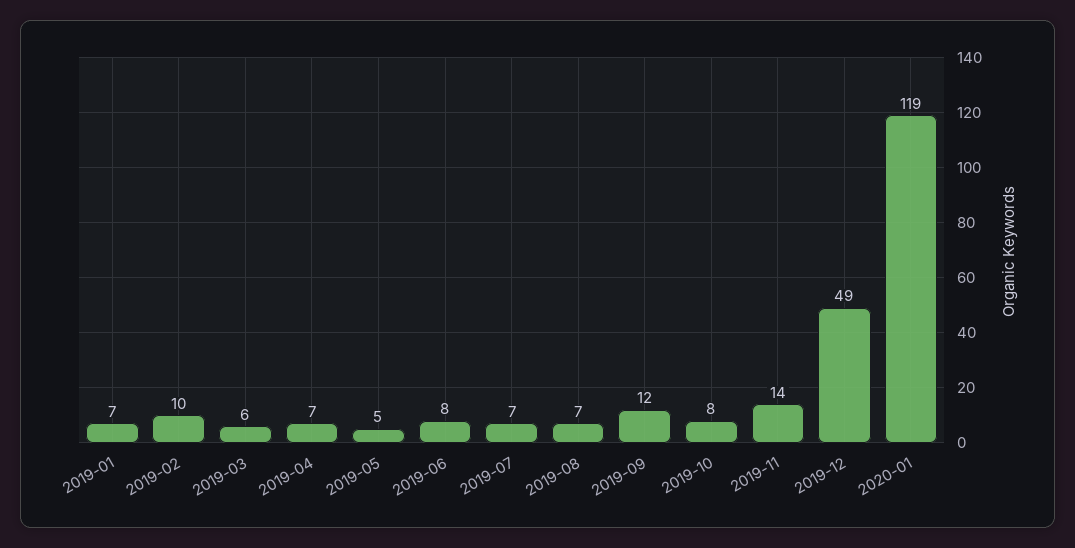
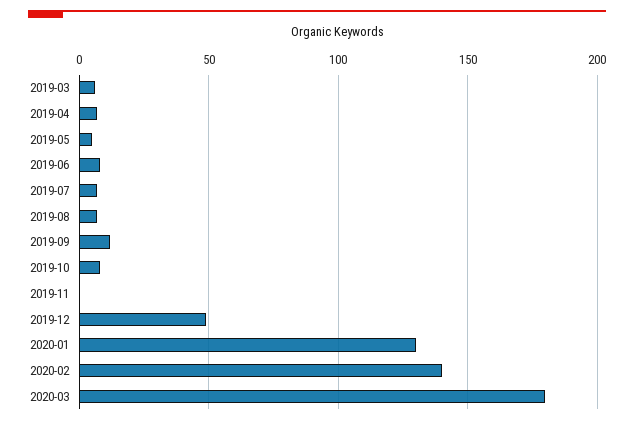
2019-01: 7 -> none
2019-02: 10 -> none
2019-11: 14 -> 0
2020-01: 119 -> 130
2020-02: none -> 140
2020-03: none -> 180

